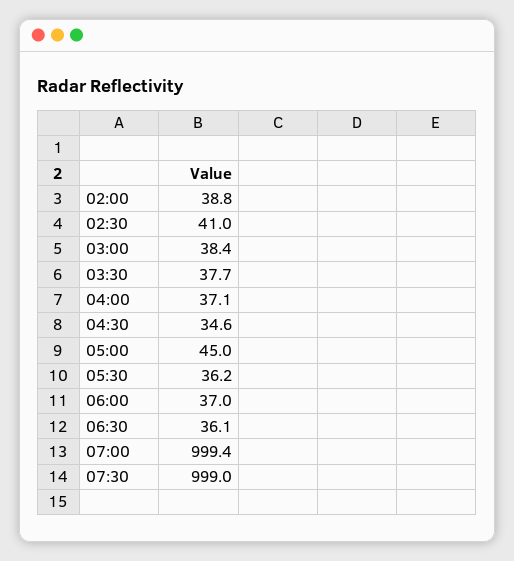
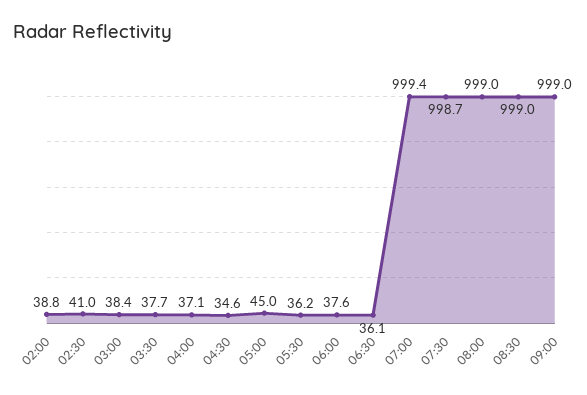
06:00: 37 -> 37.6
07:30: 999 -> 998.7
08:00: none -> 999
08:30: none -> 999
09:00: none -> 999

